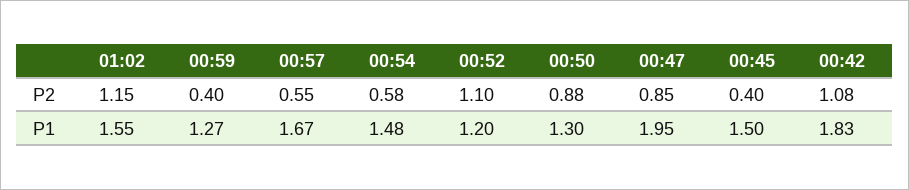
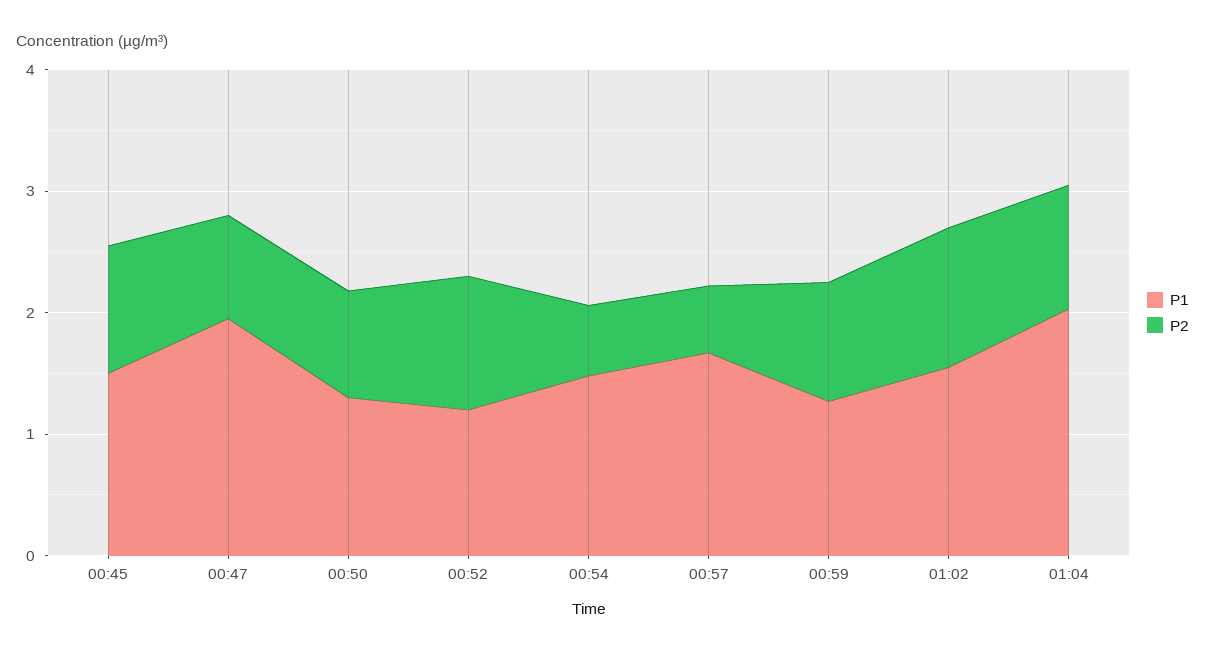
P2, 00:59: 0.4 -> 1
P2, 00:45: 0.4 -> 1
P2, 00:42: 1.08 -> none
P1, 00:42: 1.83 -> none
P1, 01:04: none -> 2
P2, 01:04: none -> 1

